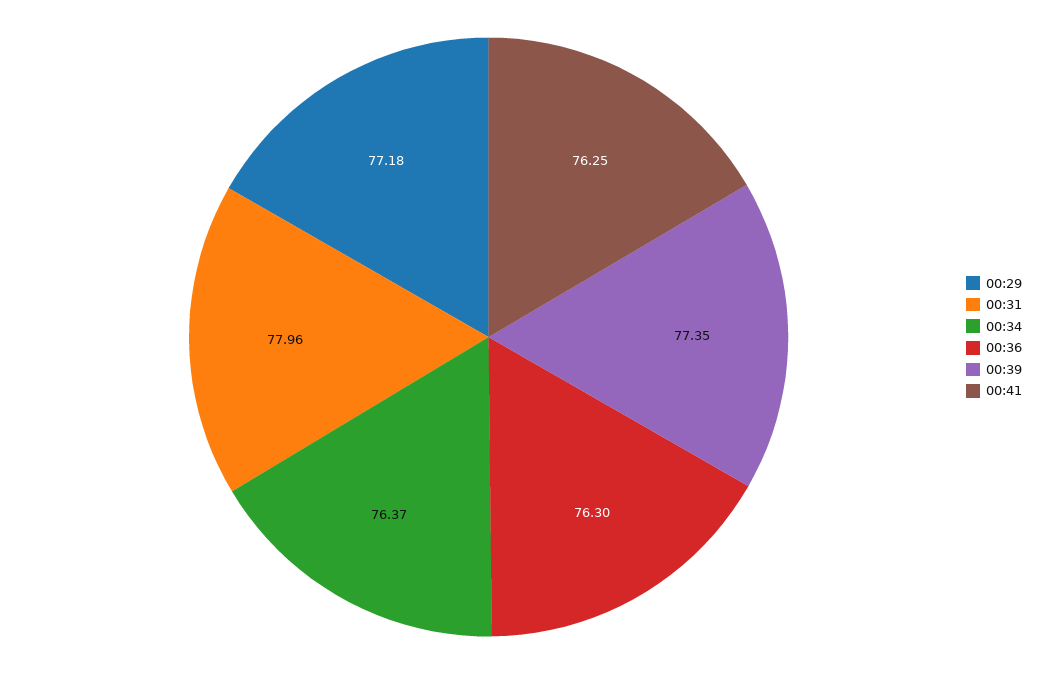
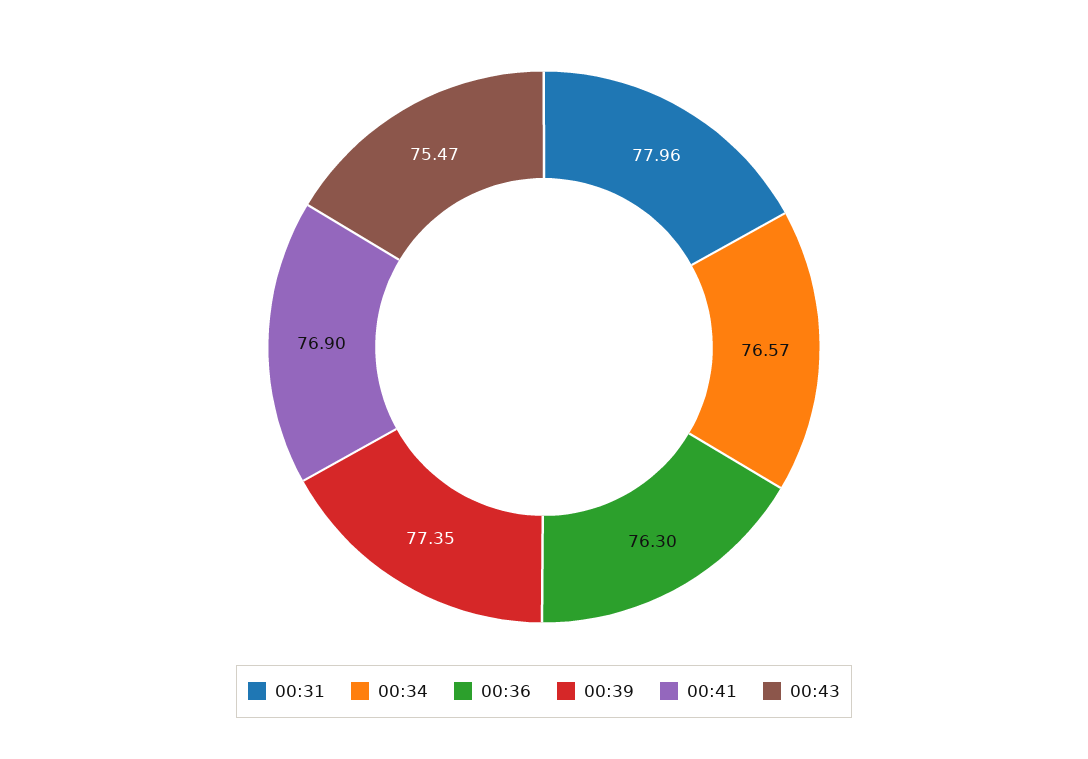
00:29: 77.18 -> none
00:34: 76.37 -> 76.57
00:41: 76.25 -> 76.9
00:43: none -> 75.47

